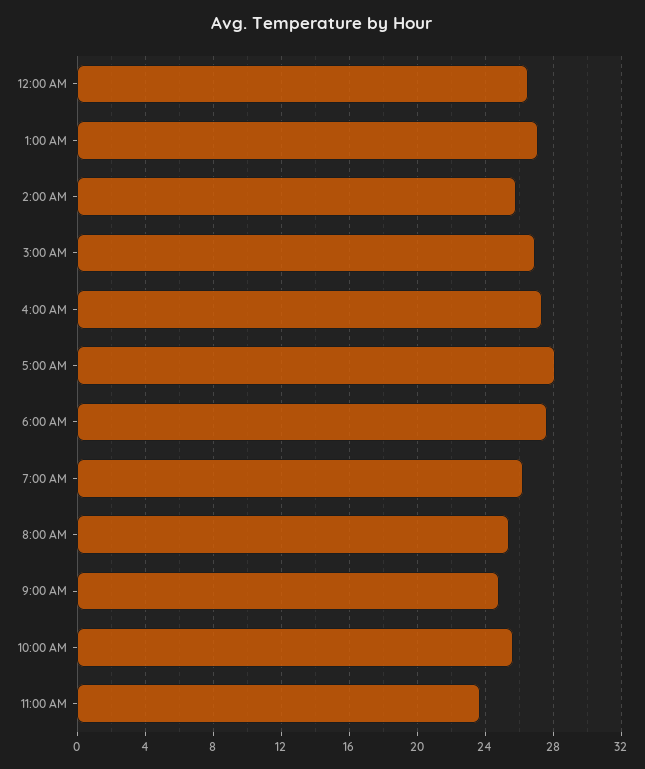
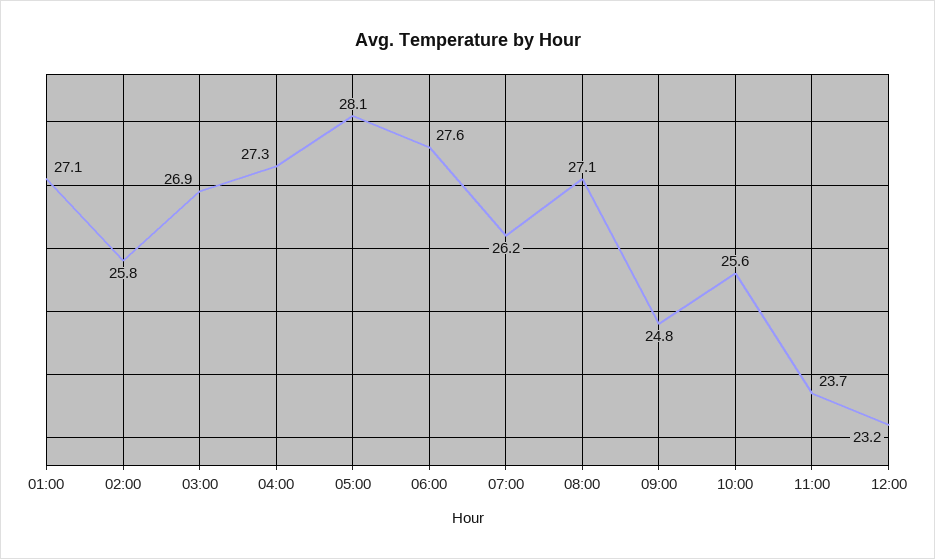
12:00 AM: 26.5 -> none
8:00 AM: 25.5 -> 27.1
12:00: none -> 23.2

